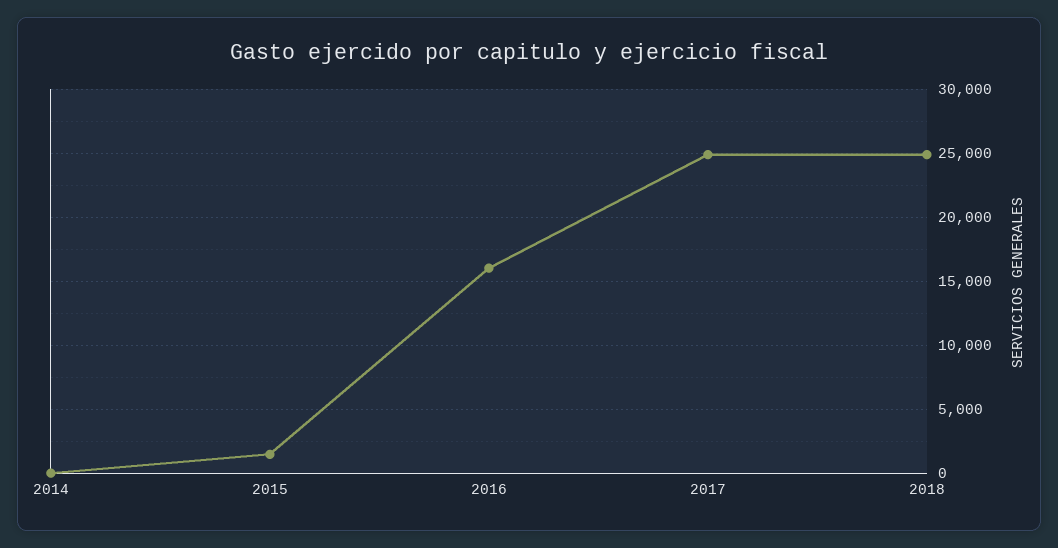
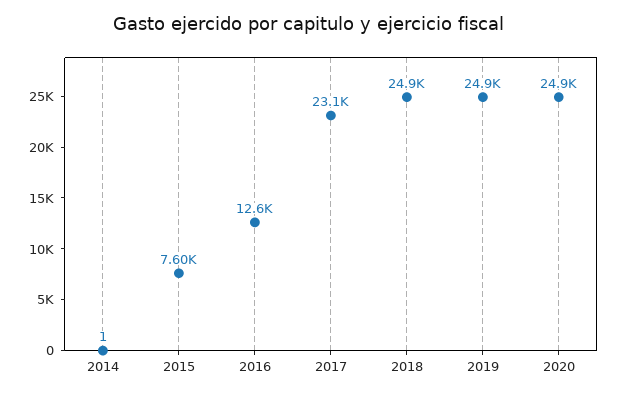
2015: 1500 -> 7600
2016: 16000 -> 12600
2017: 25000 -> 23100
2019: none -> 24900
2020: none -> 24900

